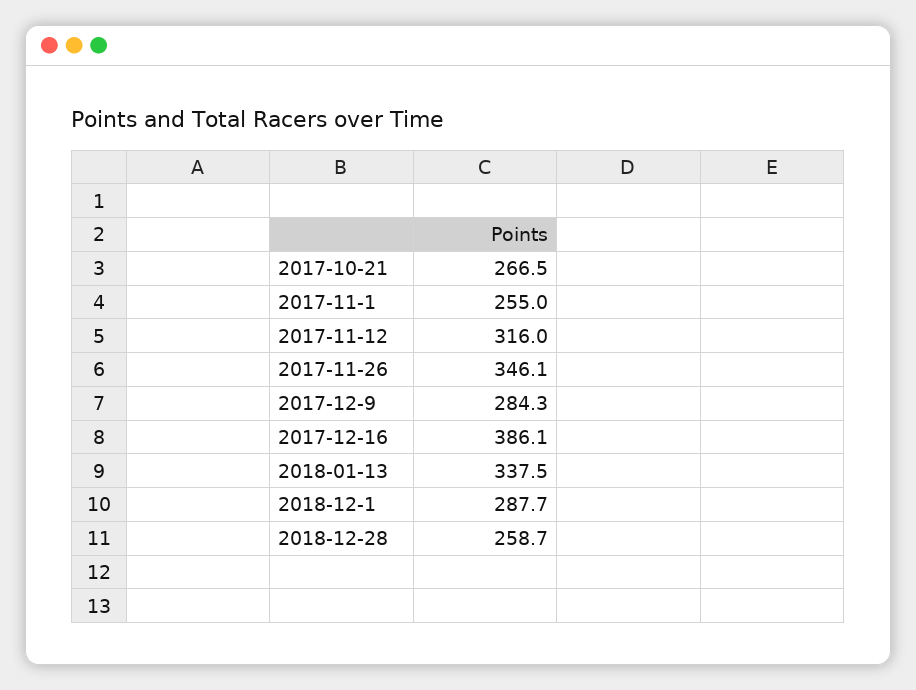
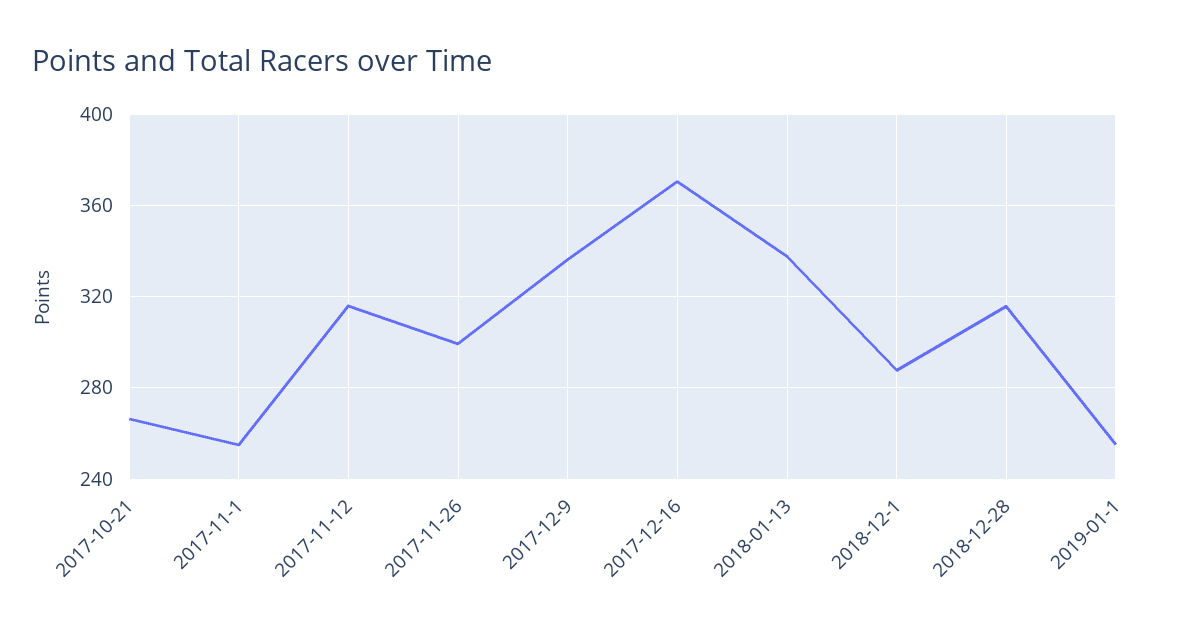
2017-11-26: 346.1 -> 300
2017-12-9: 284.3 -> 335
2017-12-16: 386.1 -> 370
2018-12-28: 258.7 -> 315
2019-01-1: none -> 255

